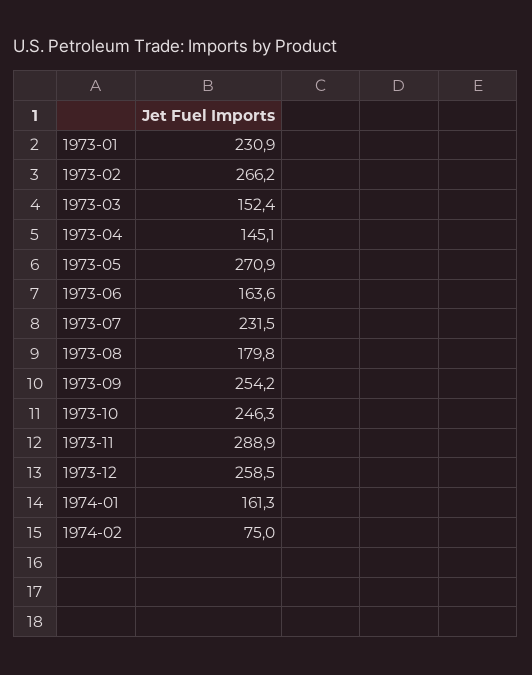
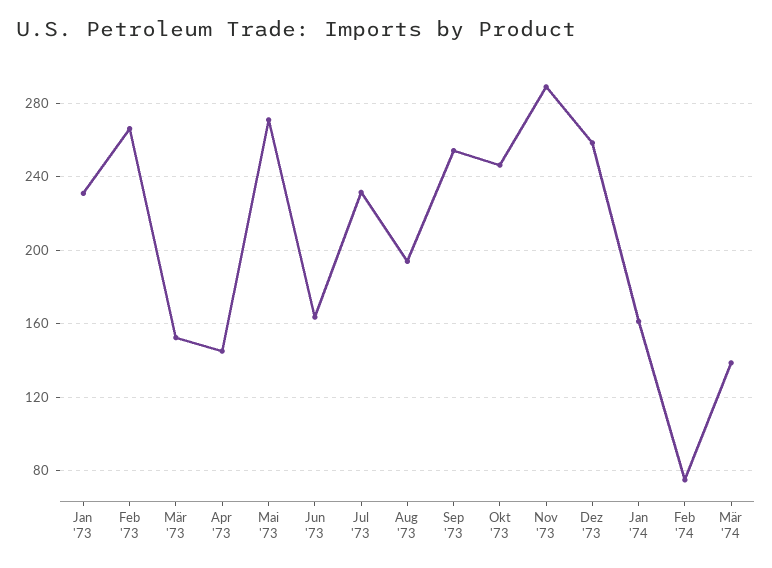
1973-08: 179.8 -> 195
Mär '74: none -> 140

